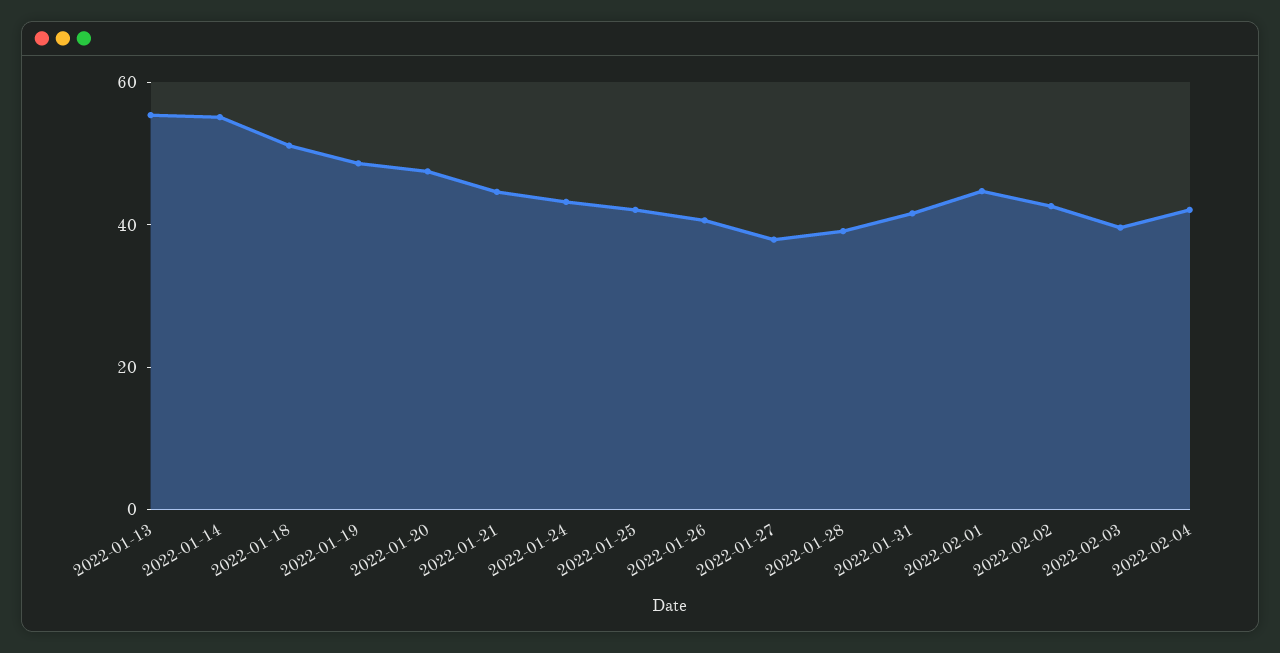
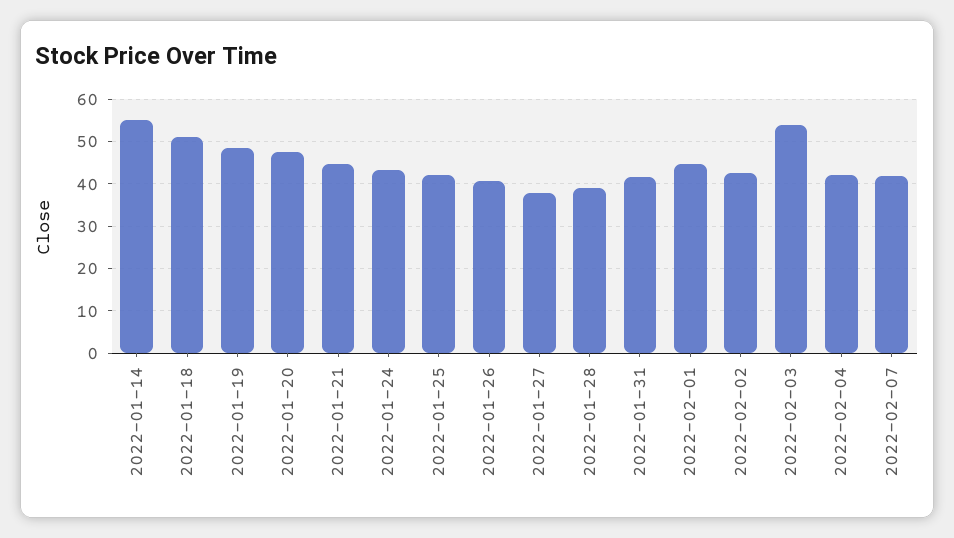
2022-01-13: 55 -> none
2022-02-03: 40 -> 54
2022-02-07: none -> 42

